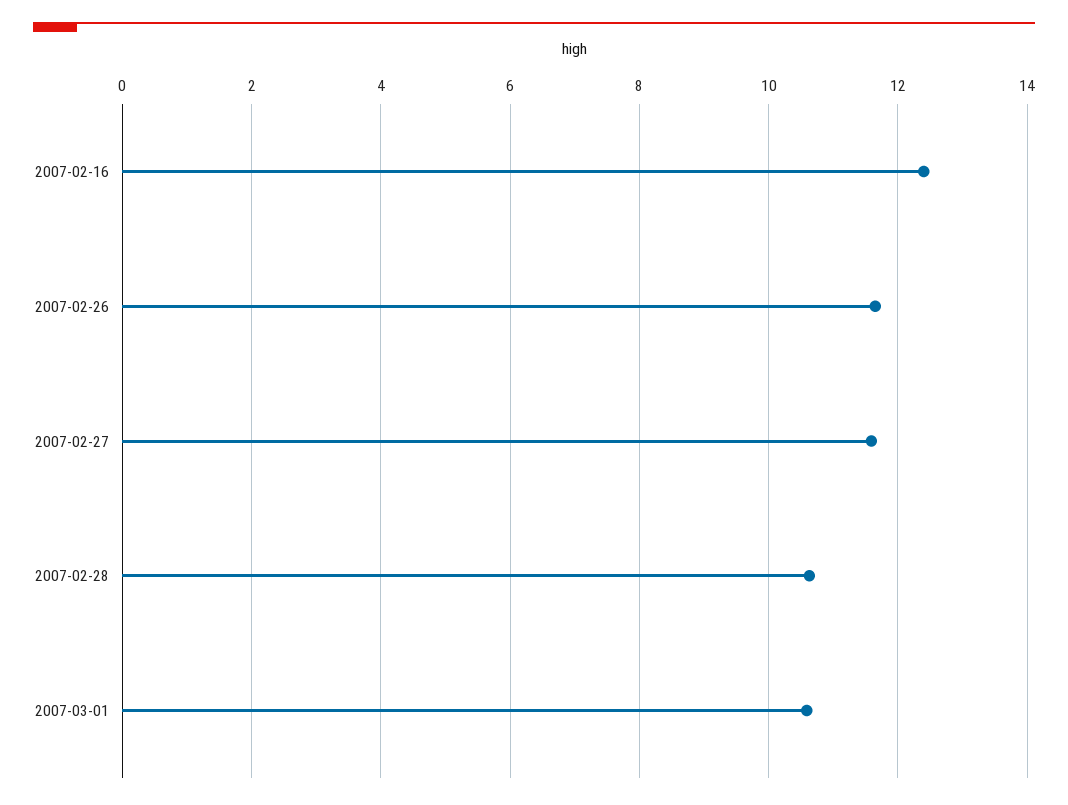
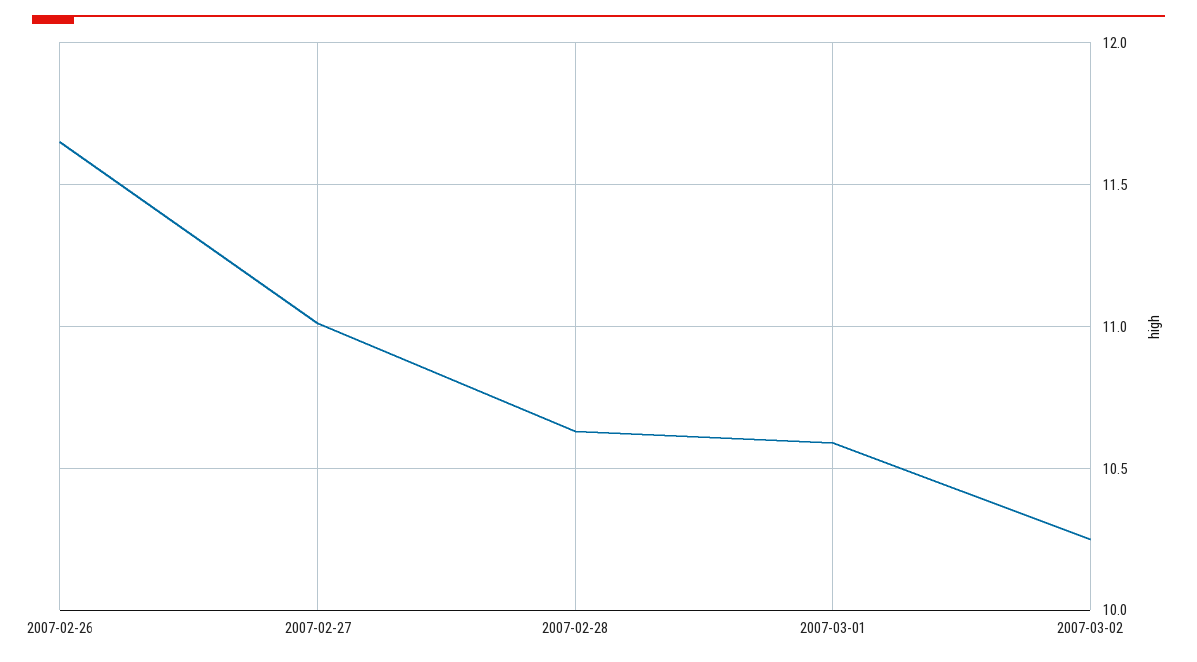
2007-02-16: 12.4 -> none
2007-02-27: 11.6 -> 11
2007-03-02: none -> 10.25

